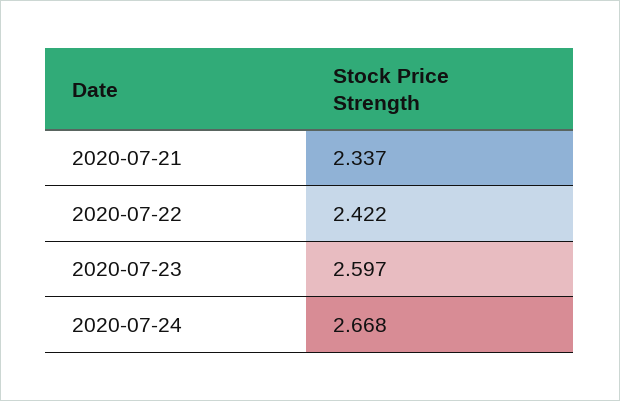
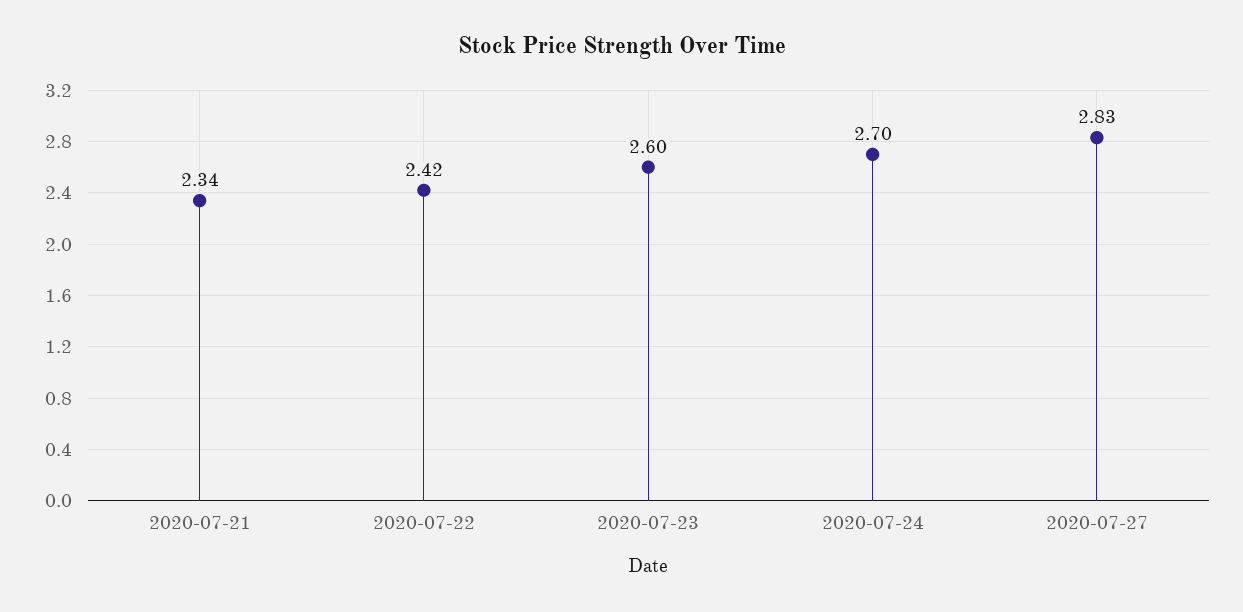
2020-07-24: 2.668 -> 2.7
2020-07-27: none -> 2.83

